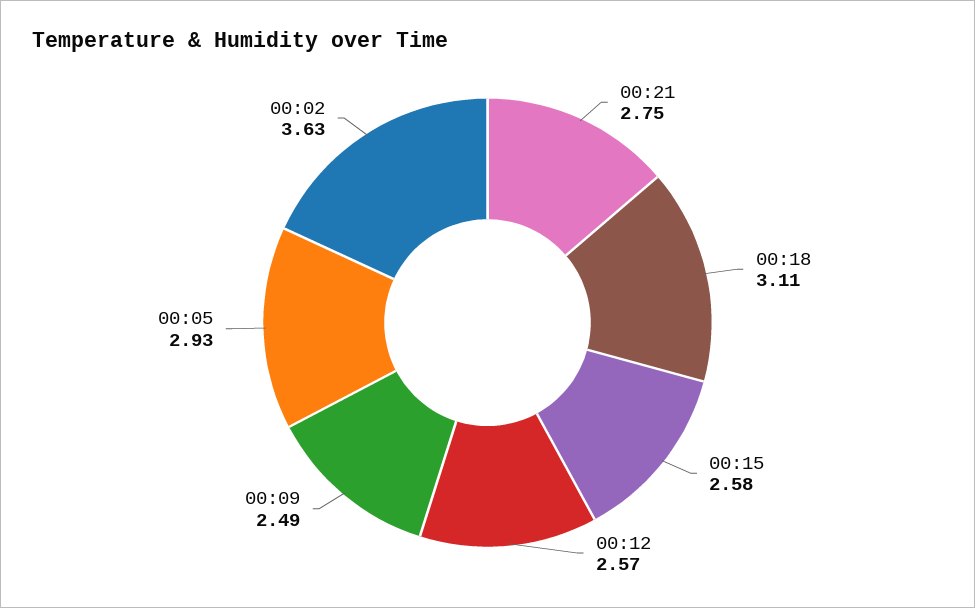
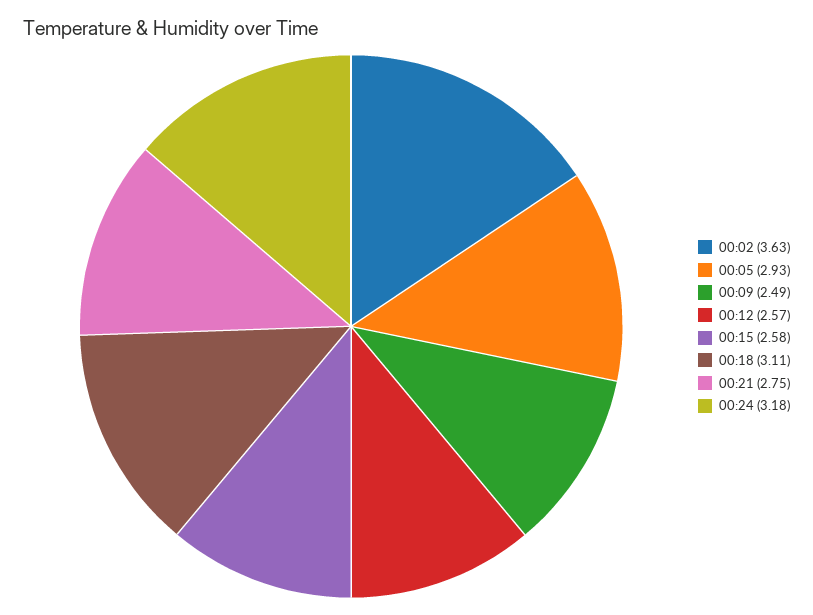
00:24: none -> 3.18

